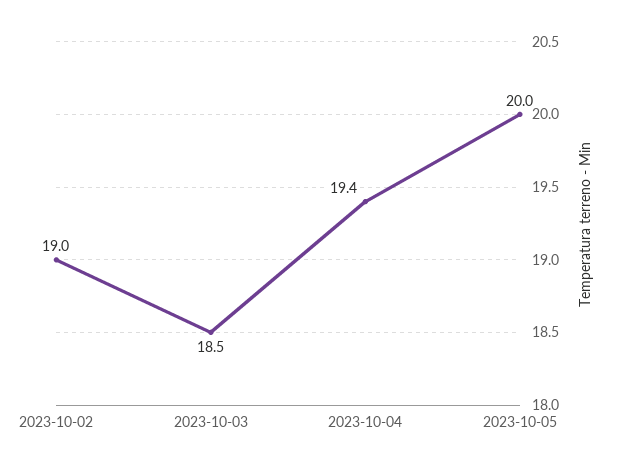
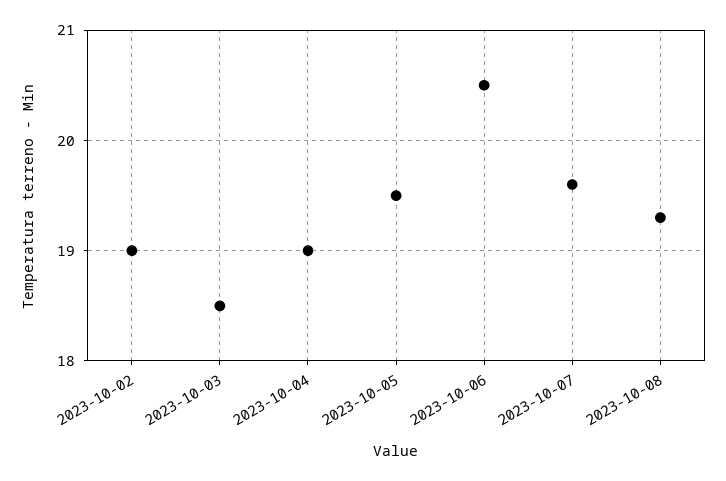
2023-10-04: 19.4 -> 19
2023-10-05: 20 -> 19.5
2023-10-06: none -> 20.5
2023-10-07: none -> 19.6
2023-10-08: none -> 19.3

